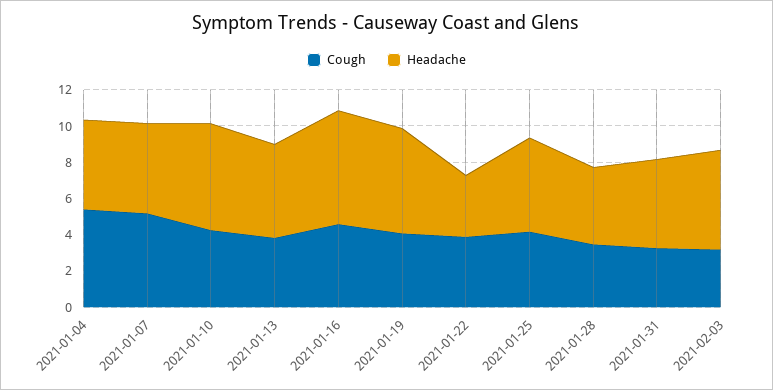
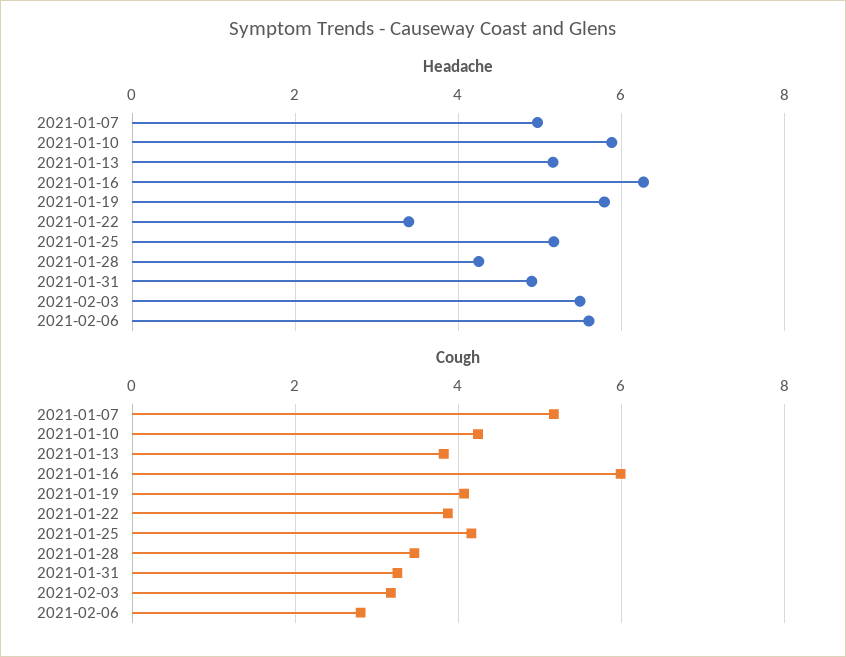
Cough, 2021-01-04: 5.5 -> none
Headache, 2021-01-04: 5 -> none
Cough, 2021-01-16: 4.5 -> 6
Headache, 2021-02-06: none -> 5.6
Cough, 2021-02-06: none -> 2.8

